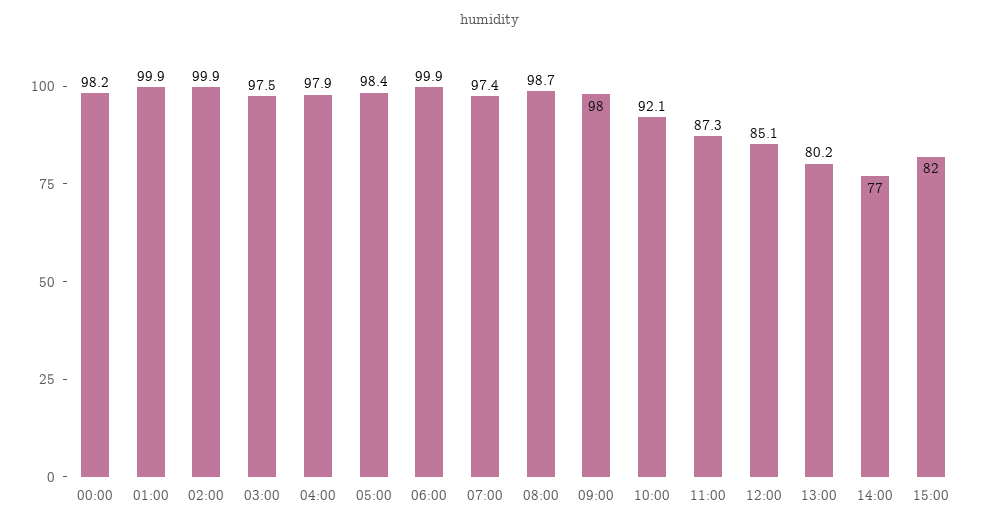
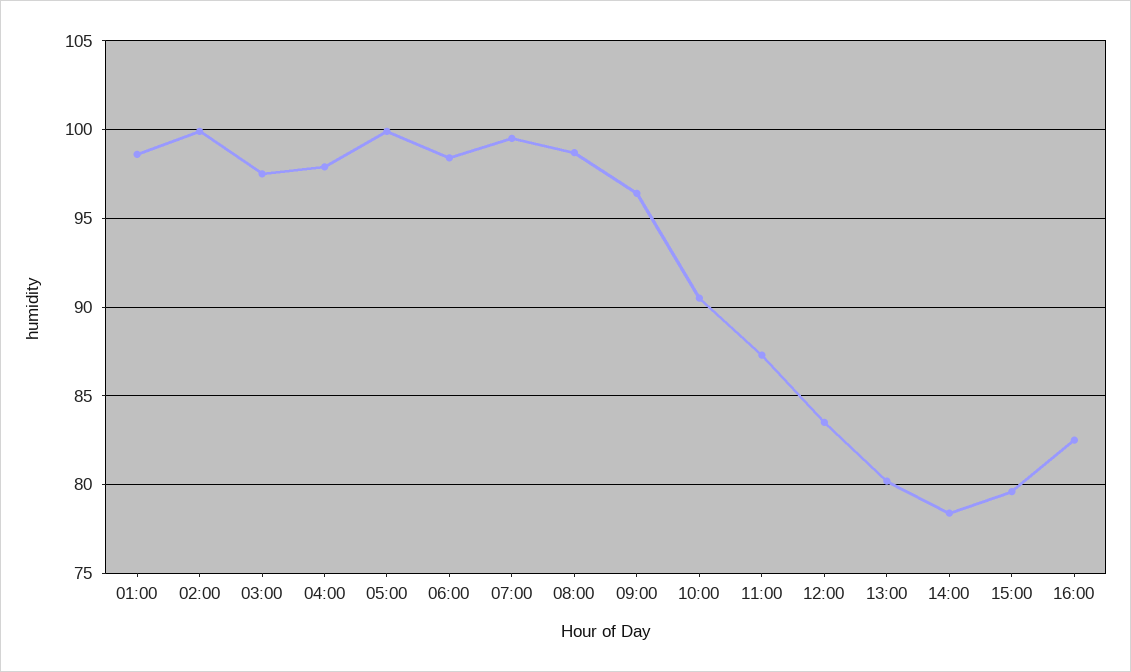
00:00: 98.2 -> none
01:00: 99.9 -> 98.5
05:00: 98.4 -> 100
06:00: 99.9 -> 98.5
07:00: 97.4 -> 99.5
09:00: 98 -> 96.5
10:00: 92.1 -> 90.5
12:00: 85.1 -> 83.5
14:00: 77 -> 78.5
15:00: 82 -> 79.5
16:00: none -> 82.5

